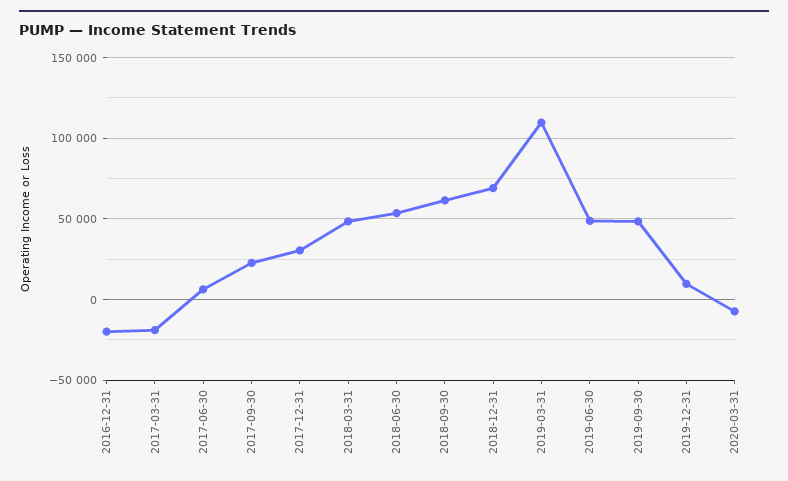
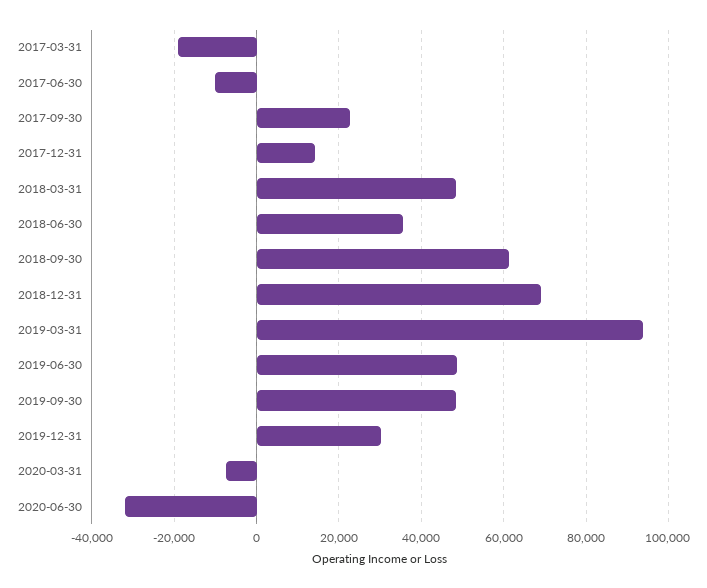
2016-12-31: -20000 -> none
2017-06-30: 5000 -> -10000
2017-12-31: 30000 -> 14000
2018-06-30: 55000 -> 36000
2019-03-31: 110000 -> 94000
2019-12-31: 10000 -> 30000
2020-06-30: none -> -32000

